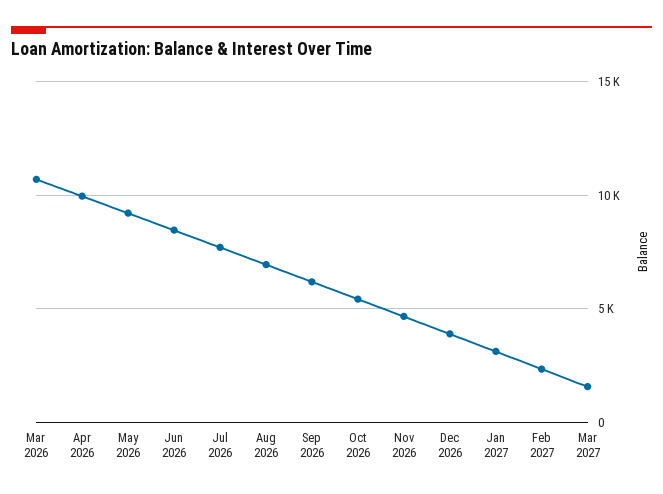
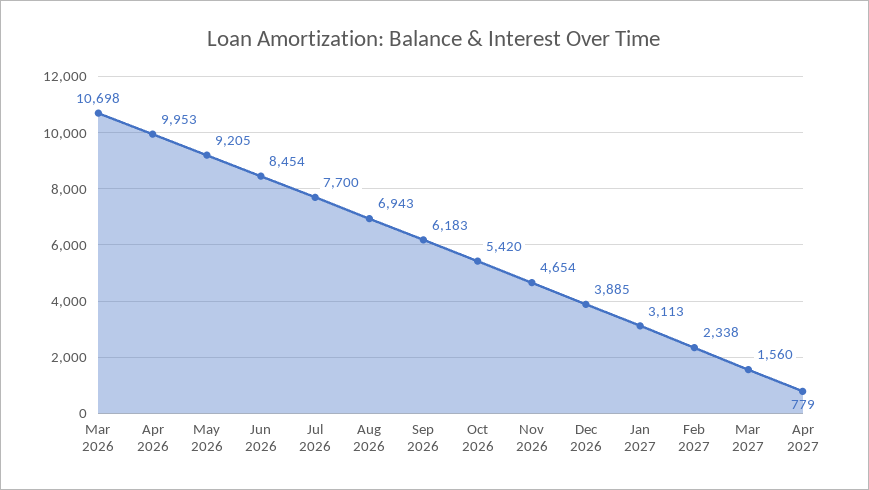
Apr 2027: none -> 779

